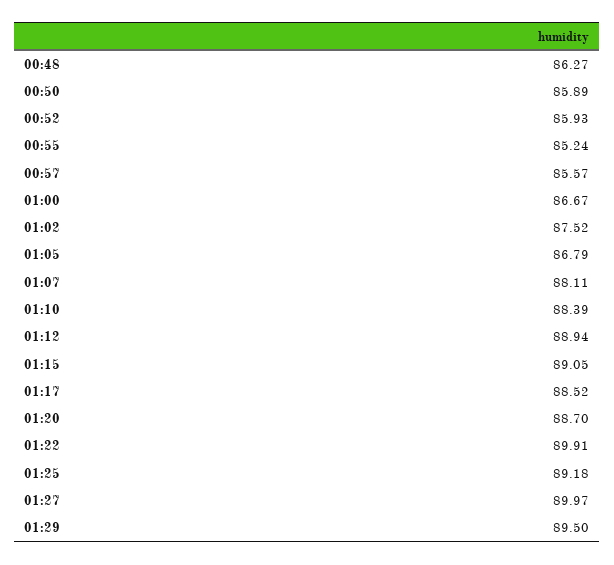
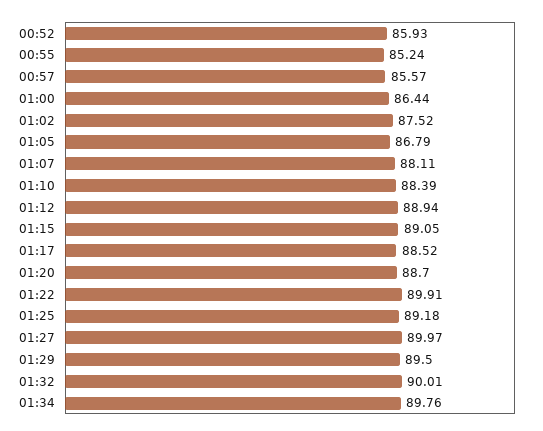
00:48: 86.27 -> none
00:50: 85.89 -> none
01:00: 86.67 -> 86.44
01:32: none -> 90.01
01:34: none -> 89.76

